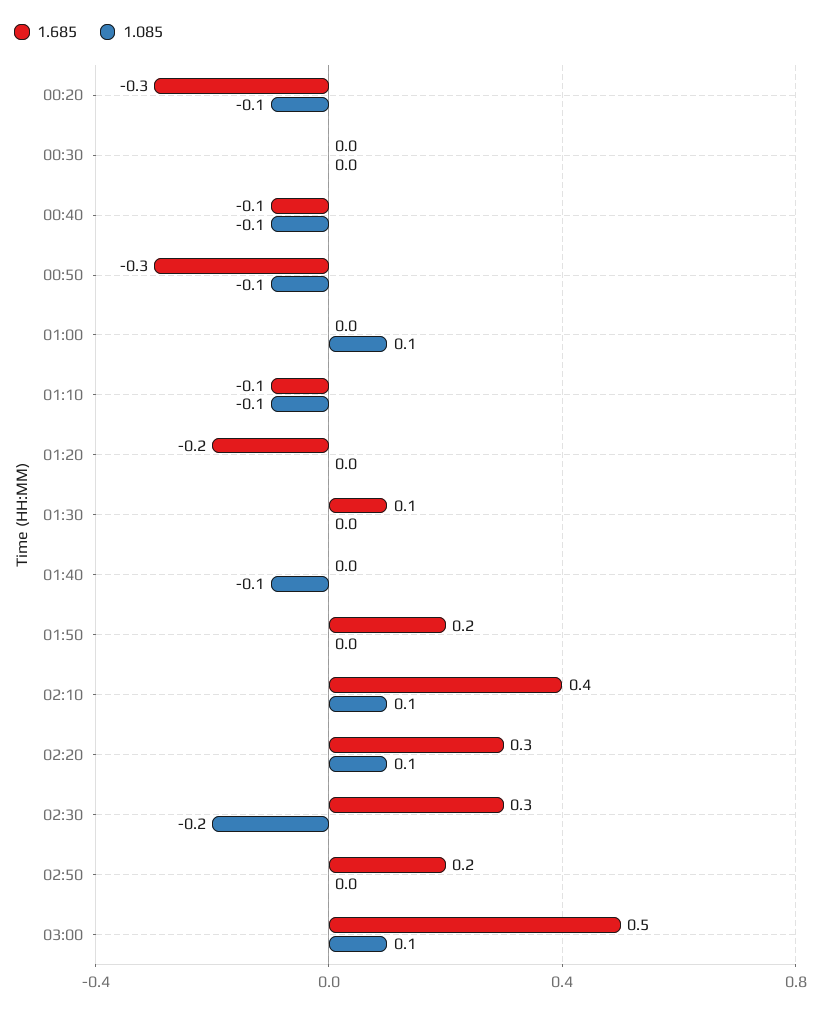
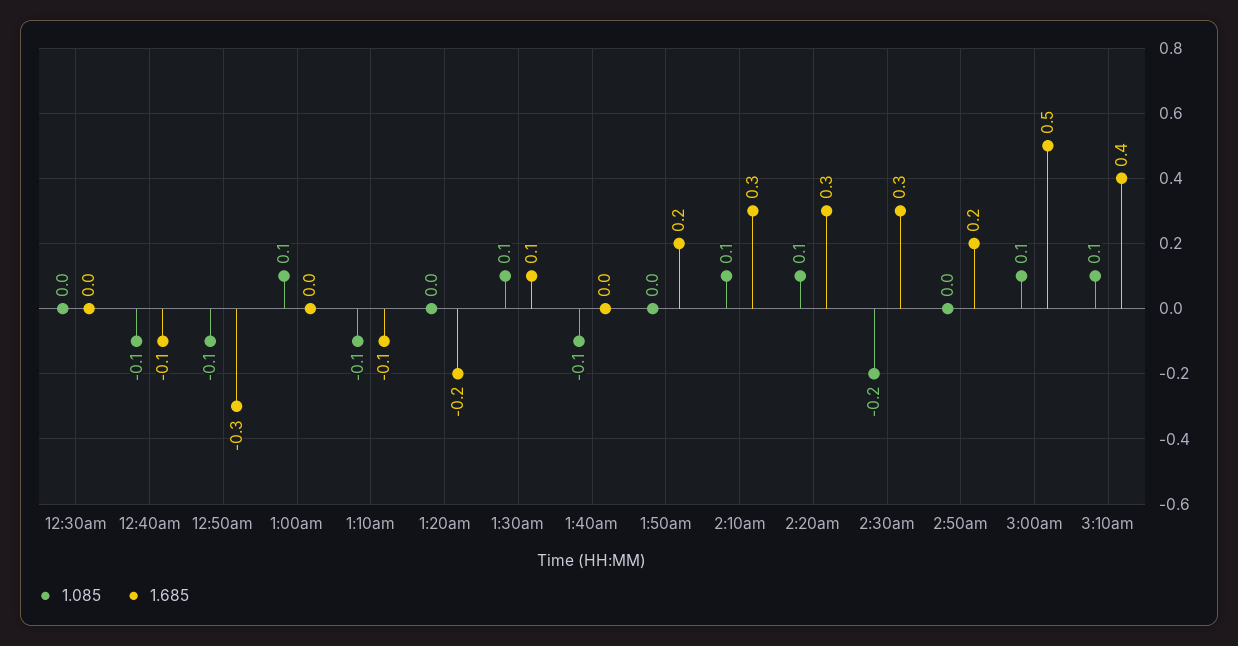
1.685, 00:20: -0.3 -> none
1.085, 00:20: -0.1 -> none
1.085, 01:30: 0 -> 0.1
1.685, 02:10: 0.4 -> 0.3
1.085, 3:10am: none -> 0.1
1.685, 3:10am: none -> 0.4

